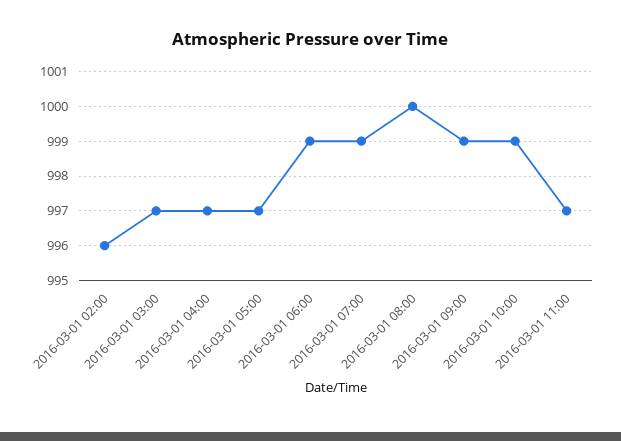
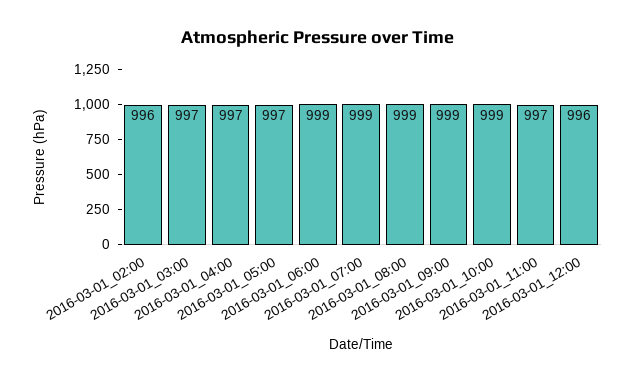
2016-03-01 08:00: 1000 -> 999
2016-03-01_12:00: none -> 996

